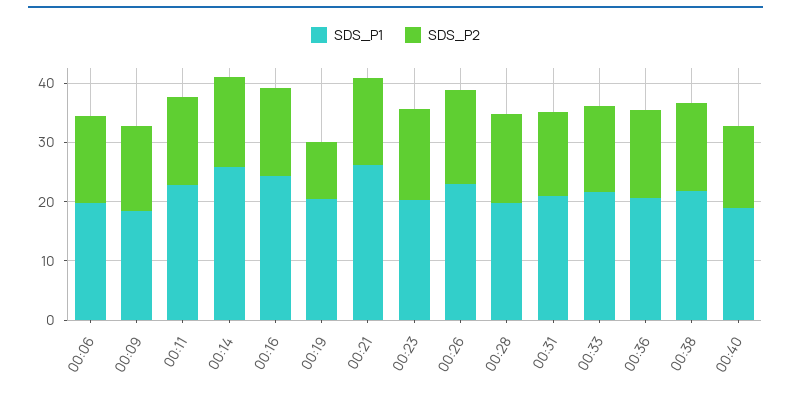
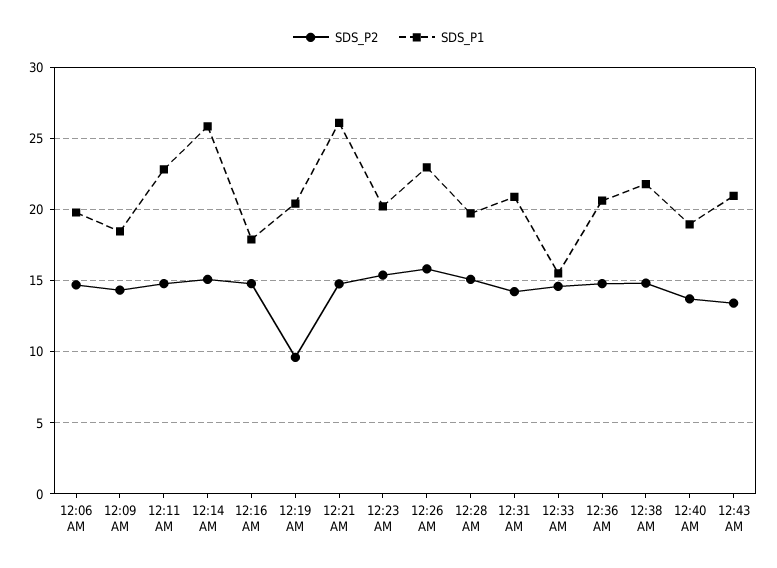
SDS_P1, 00:16: 24 -> 18
SDS_P1, 00:33: 22 -> 15.5
SDS_P2, 12:43 AM: none -> 13.5
SDS_P1, 12:43 AM: none -> 21

